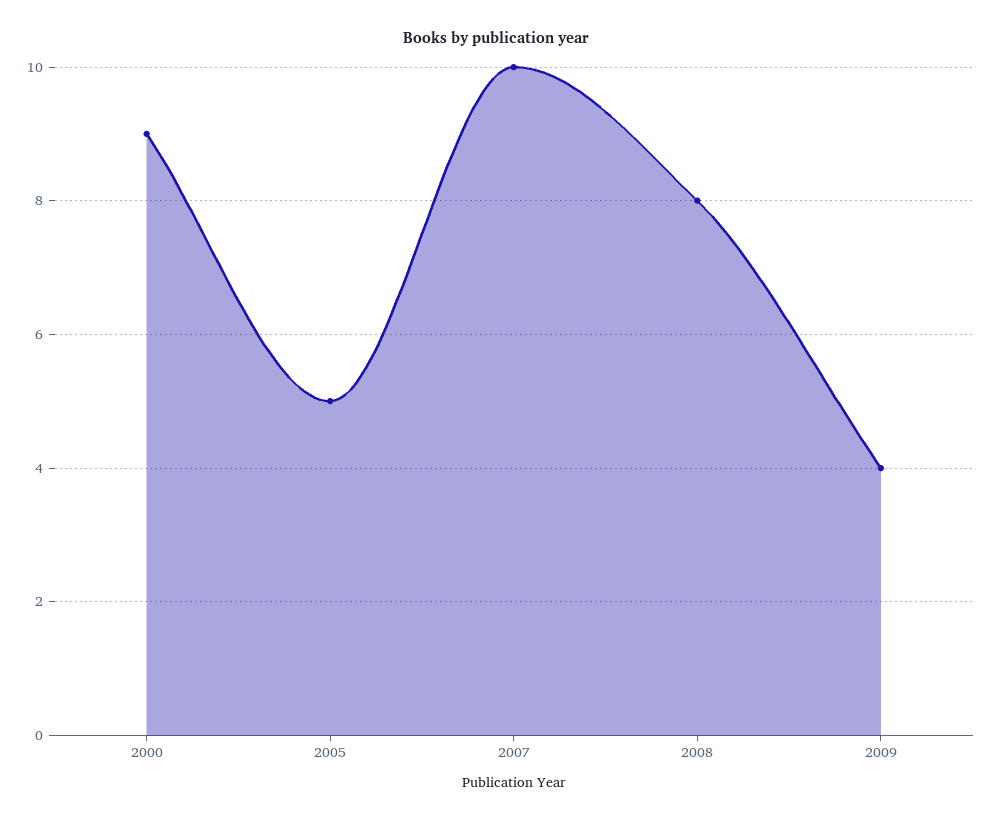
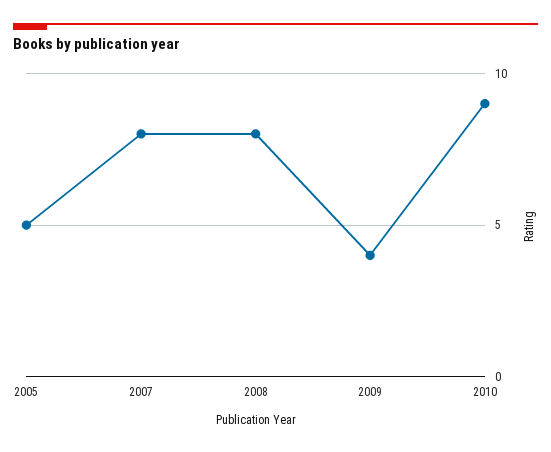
2000: 9 -> none
2007: 10 -> 8
2010: none -> 9

